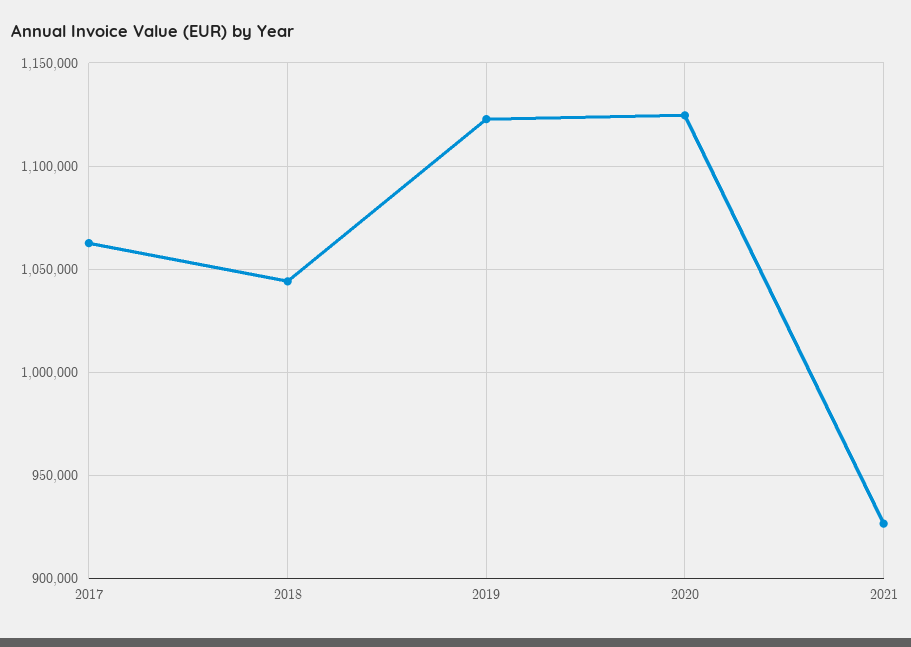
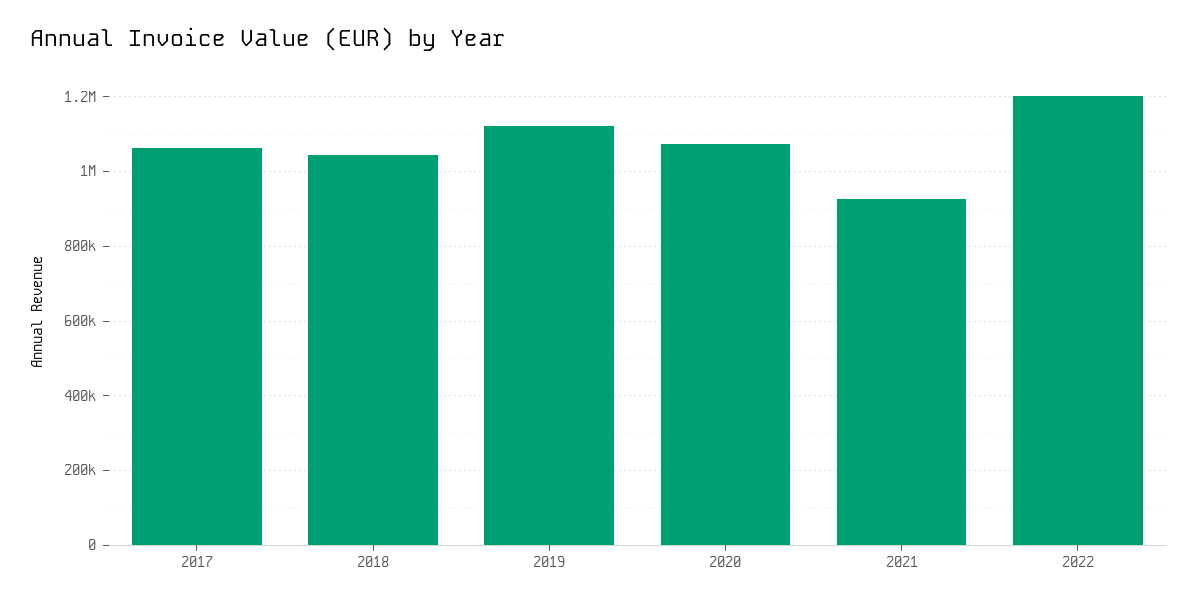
2020: 1125000 -> 1080000
2022: none -> 1200000

